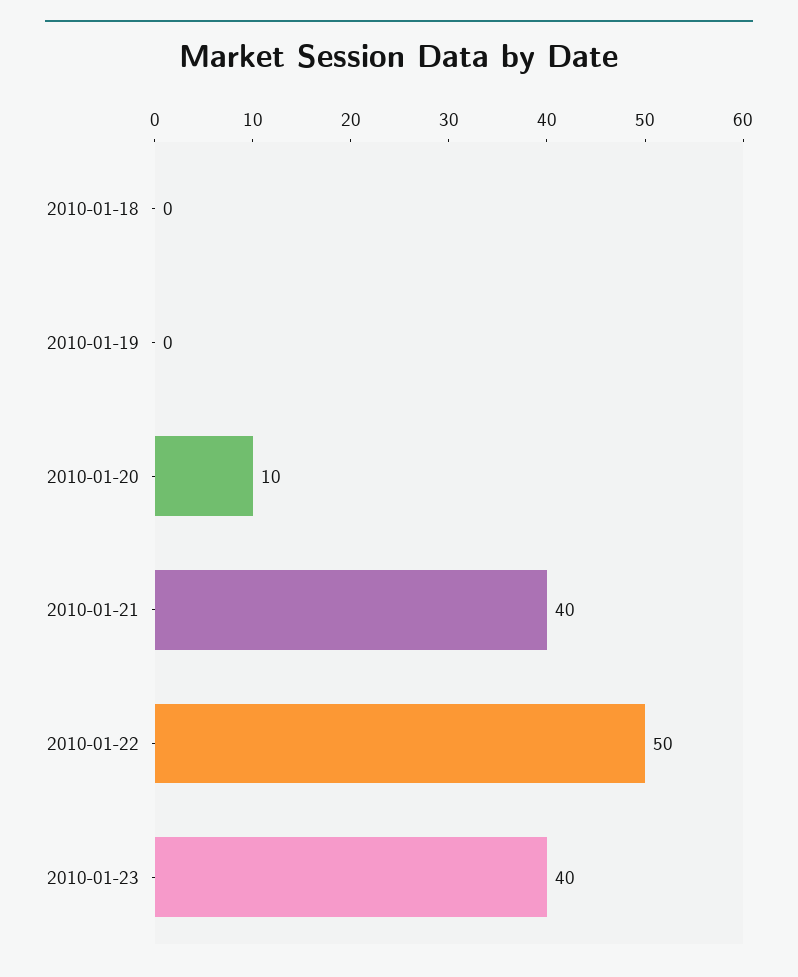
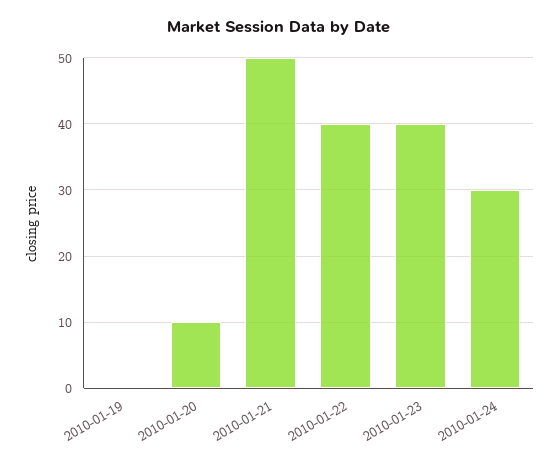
2010-01-18: 0 -> none
2010-01-21: 40 -> 50
2010-01-22: 50 -> 40
2010-01-24: none -> 30

